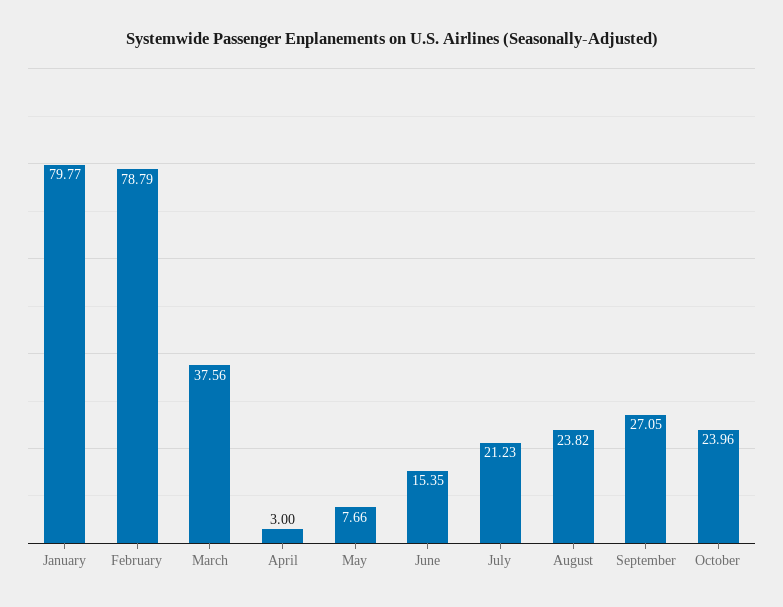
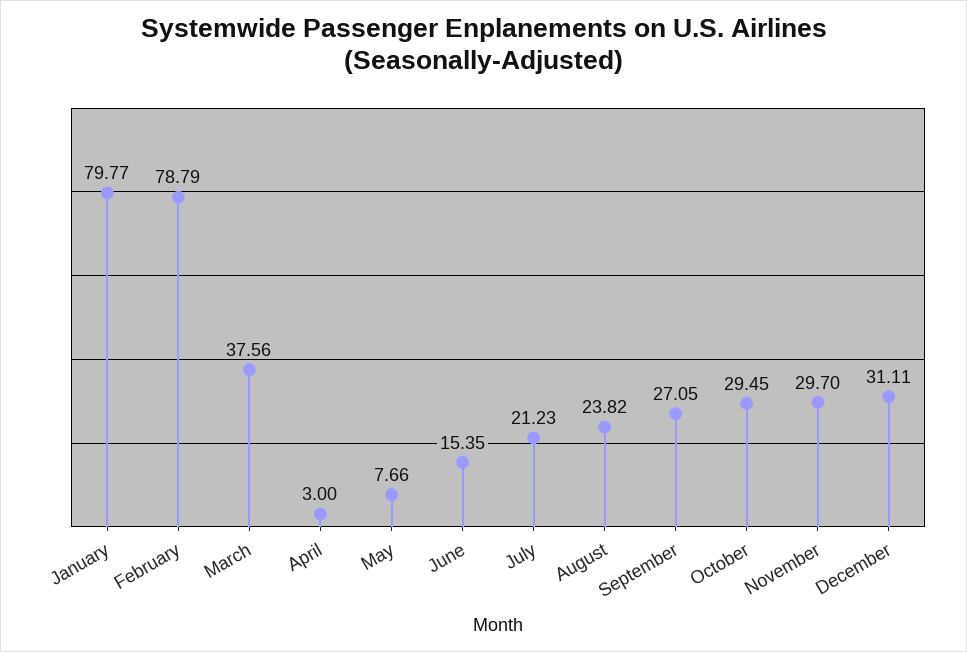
October: 23.96 -> 29.45
November: none -> 29.7
December: none -> 31.11

